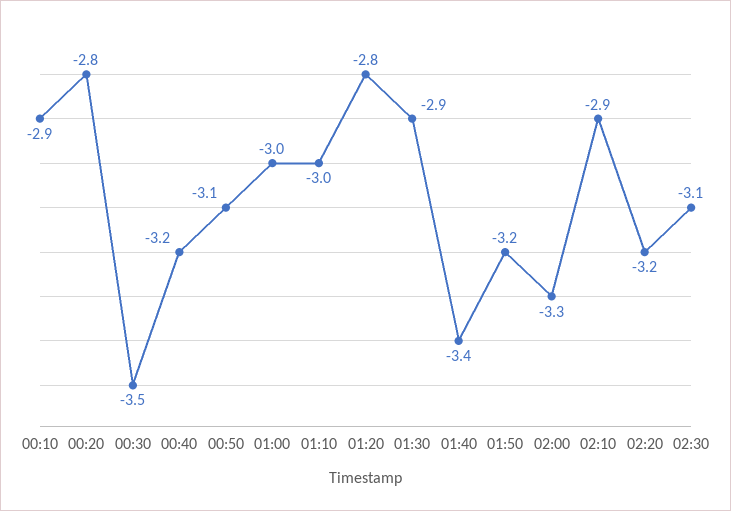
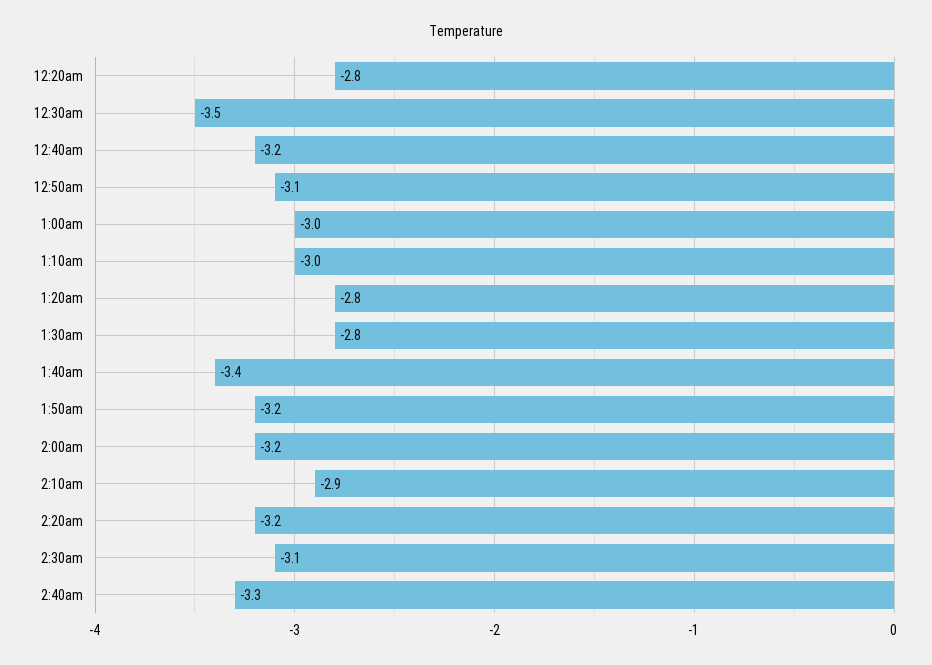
00:10: -2.9 -> none
01:30: -2.9 -> -2.8
02:00: -3.3 -> -3.2
2:40am: none -> -3.3

